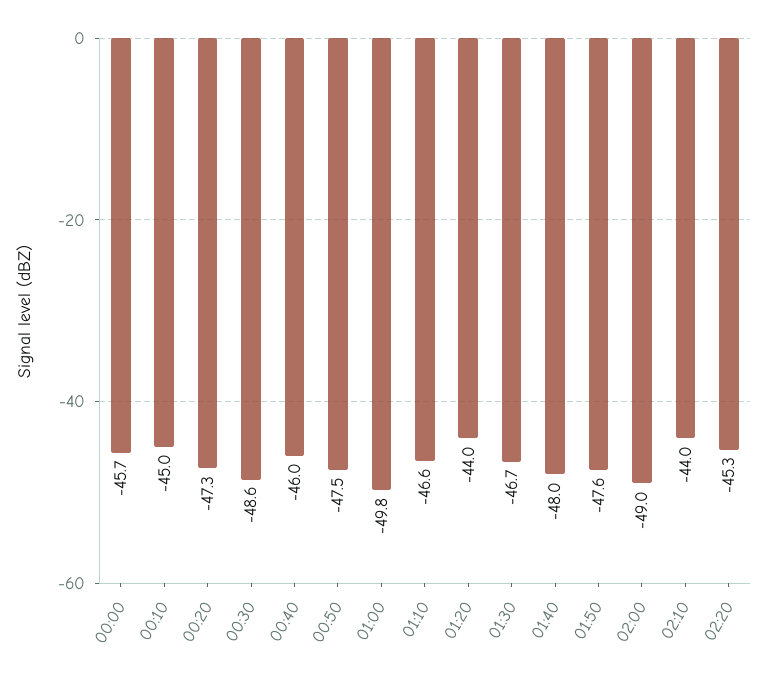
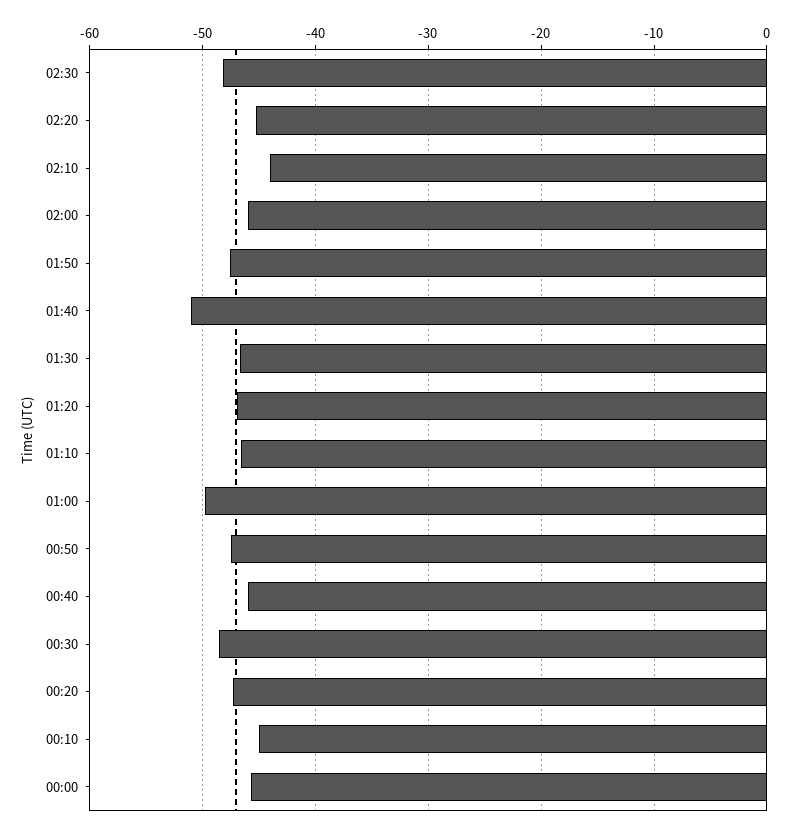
01:20: -44 -> -47
01:40: -48 -> -51
02:00: -49 -> -46
02:30: none -> -48

